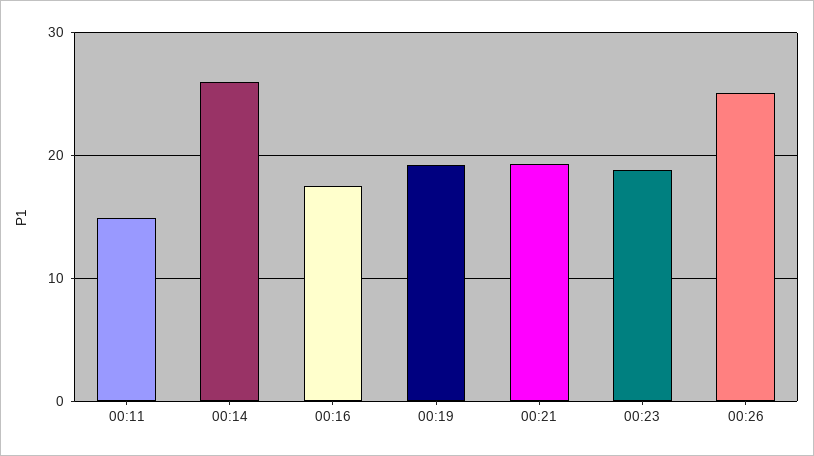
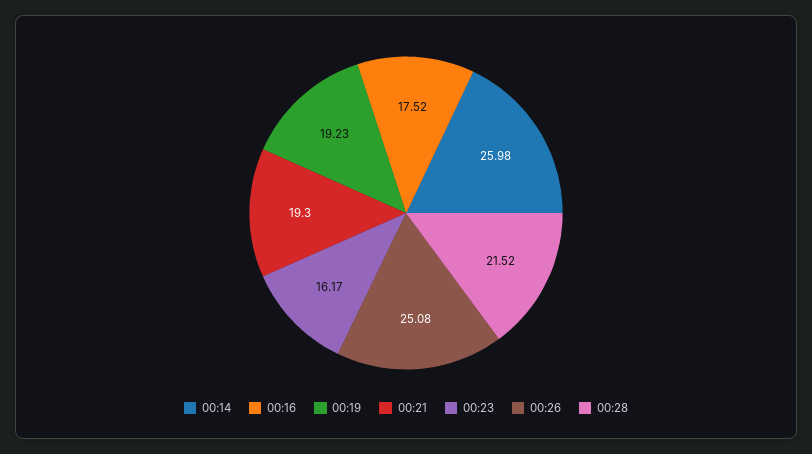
00:11: 15 -> none
00:23: 19 -> 16.17
00:28: none -> 21.52

